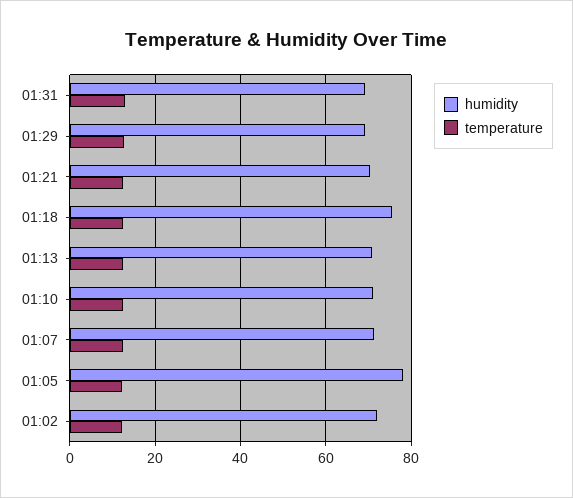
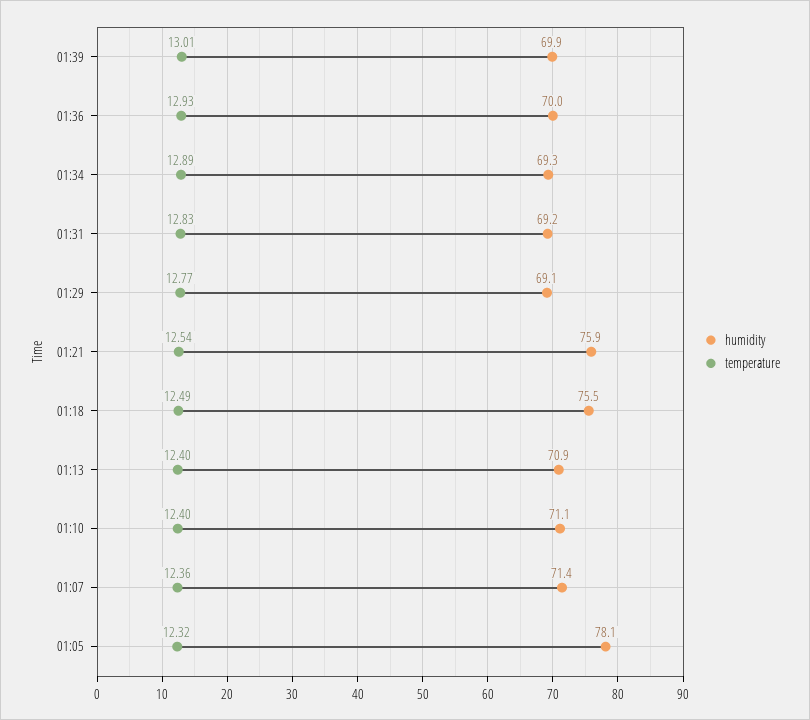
humidity, 01:21: 70 -> 75.9
humidity, 01:02: 72 -> none
temperature, 01:02: 12 -> none
humidity, 01:39: none -> 69.9
temperature, 01:39: none -> 13.01
humidity, 01:36: none -> 70
temperature, 01:36: none -> 12.93
humidity, 01:34: none -> 69.3
temperature, 01:34: none -> 12.89

